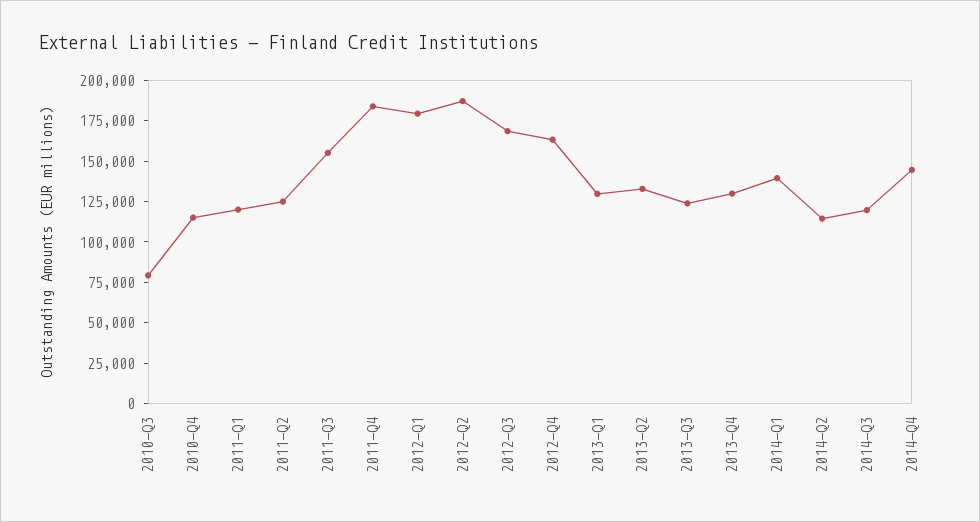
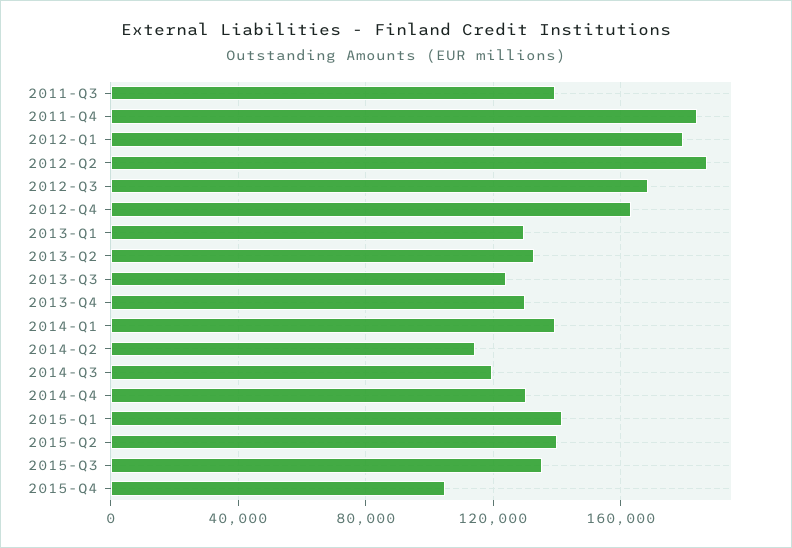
2010-Q3: 80000 -> none
2010-Q4: 115000 -> none
2011-Q1: 120000 -> none
2011-Q2: 125000 -> none
2011-Q3: 155000 -> 140000
2014-Q4: 145000 -> 130000
2015-Q1: none -> 140000
2015-Q2: none -> 140000
2015-Q3: none -> 135000
2015-Q4: none -> 105000

